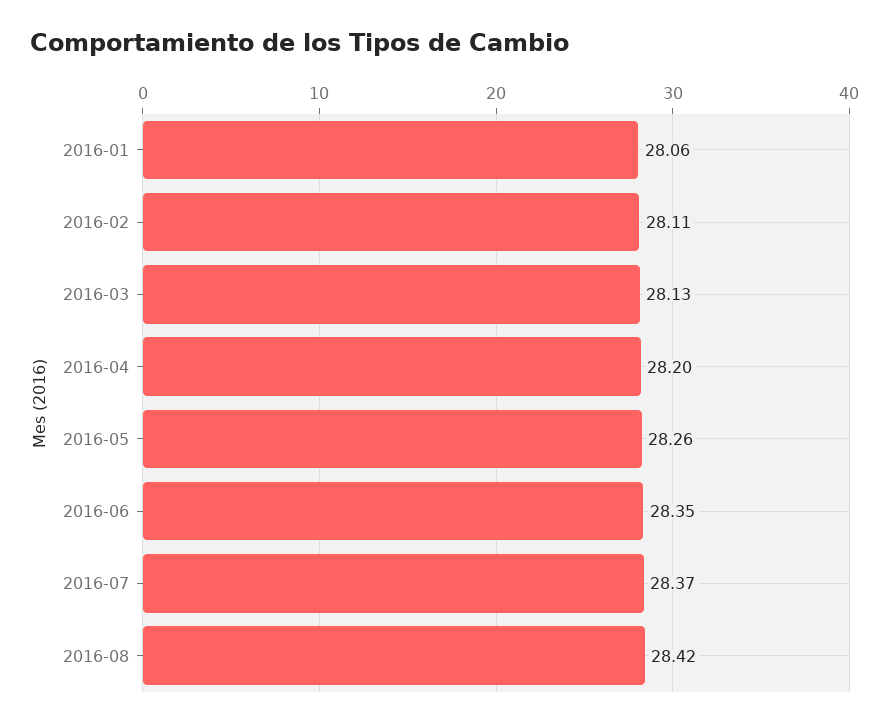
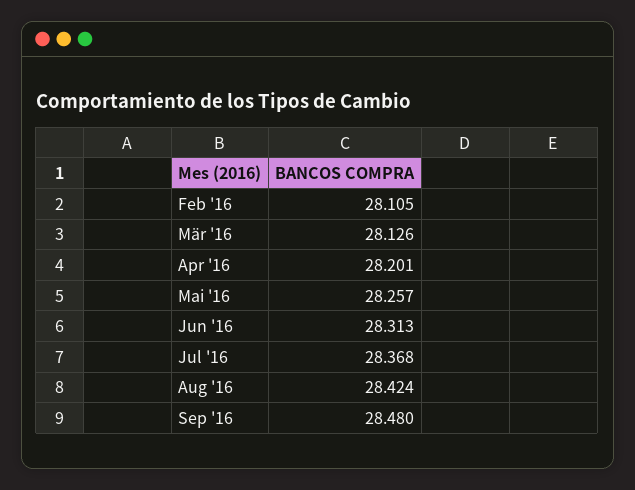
2016-01: 28.06 -> none
2016-06: 28.35 -> 28.313
Sep '16: none -> 28.48

